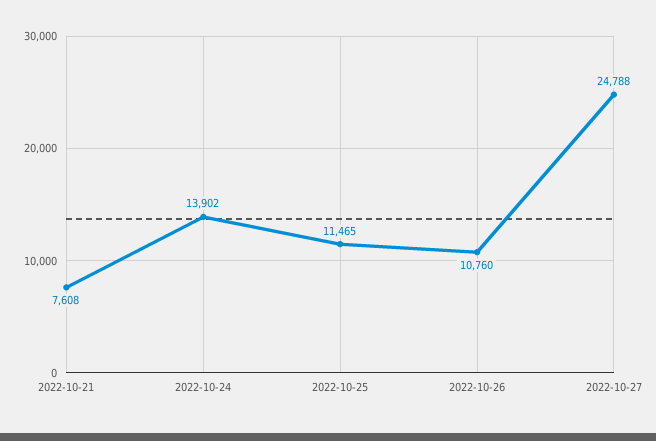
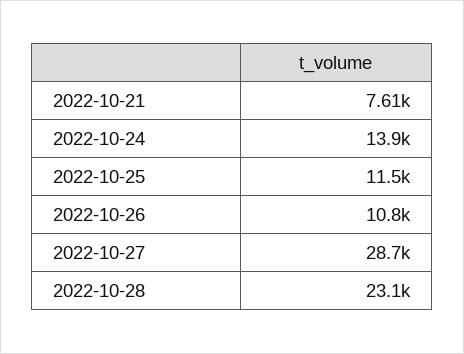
2022-10-27: 24788 -> 28700
2022-10-28: none -> 23100

